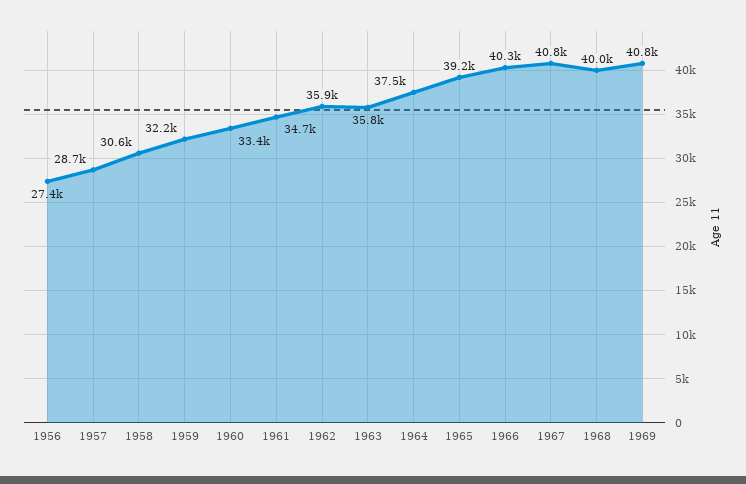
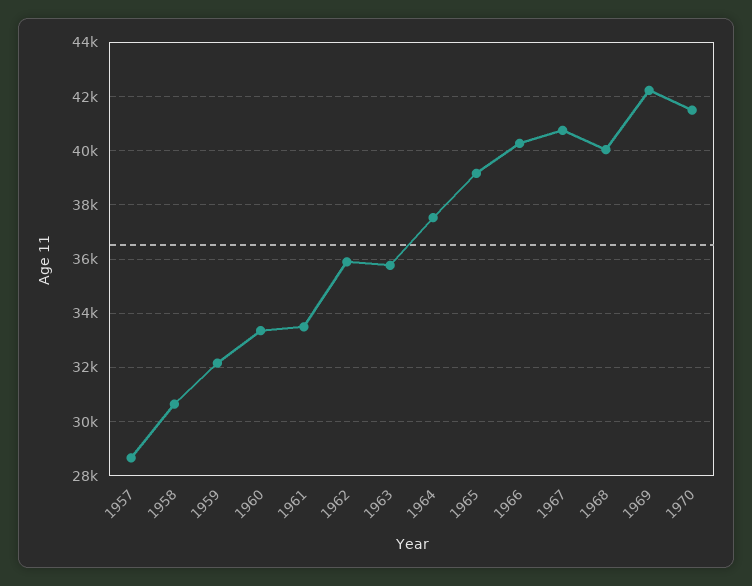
1956: 27400 -> none
1961: 34700 -> 33500
1969: 40800 -> 42250
1970: none -> 41500

